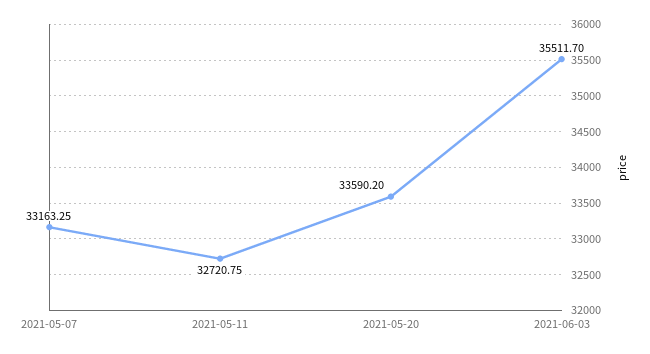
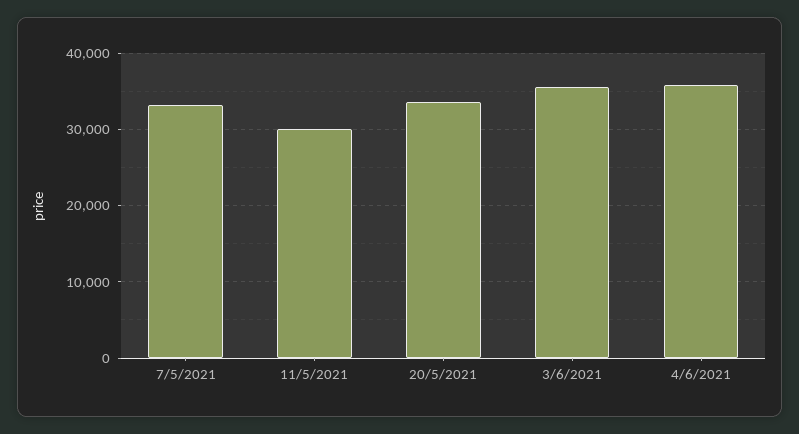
2021-05-11: 32720.75 -> 30000
4/6/2021: none -> 36000

